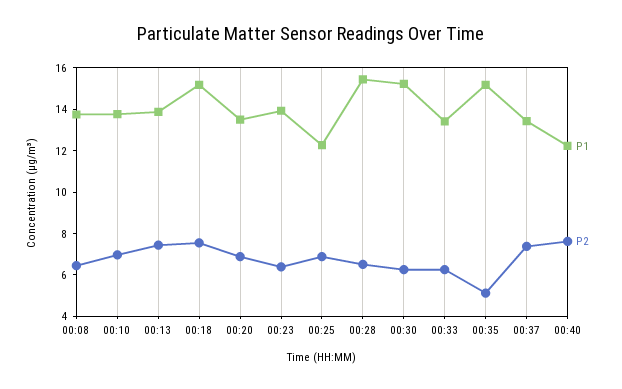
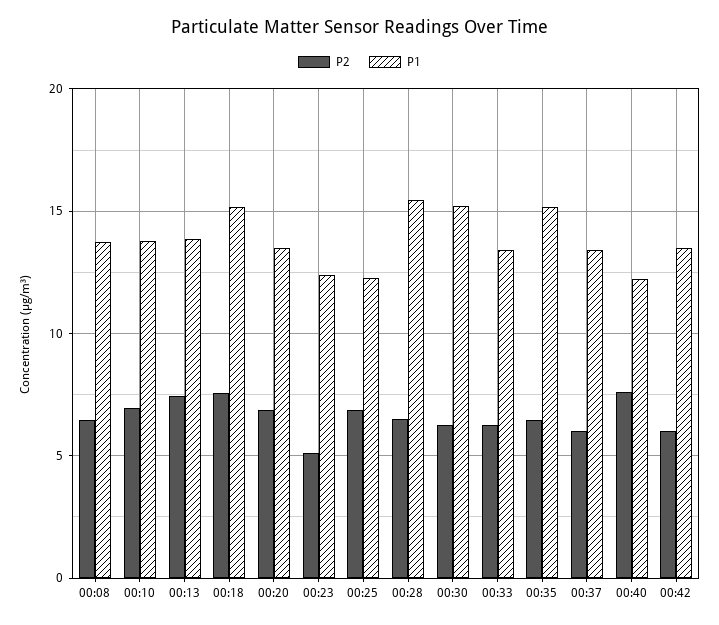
P1, 00:23: 14 -> 12.5
P2, 00:23: 6.5 -> 5
P2, 00:35: 5 -> 6.5
P2, 00:37: 7.5 -> 6
P2, 00:42: none -> 6
P1, 00:42: none -> 13.5

